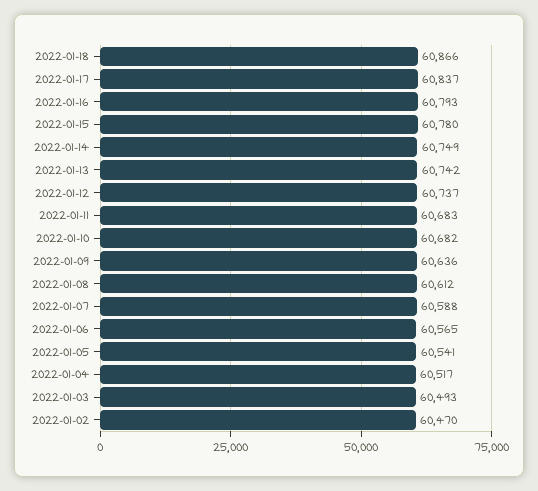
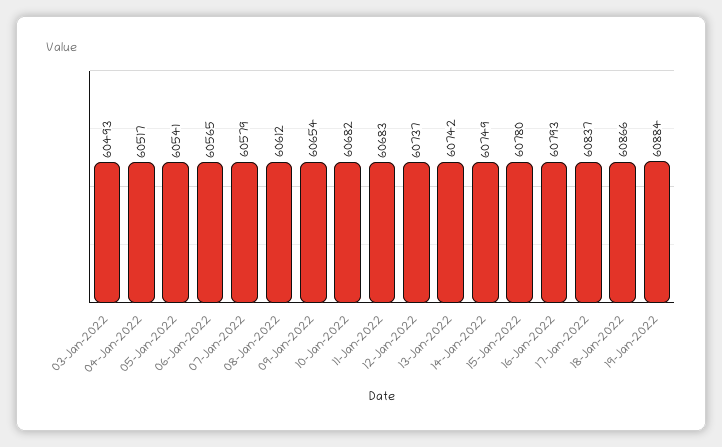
2022-01-09: 60636 -> 60654
2022-01-07: 60588 -> 60579
2022-01-02: 60470 -> none
19-Jan-2022: none -> 60884

